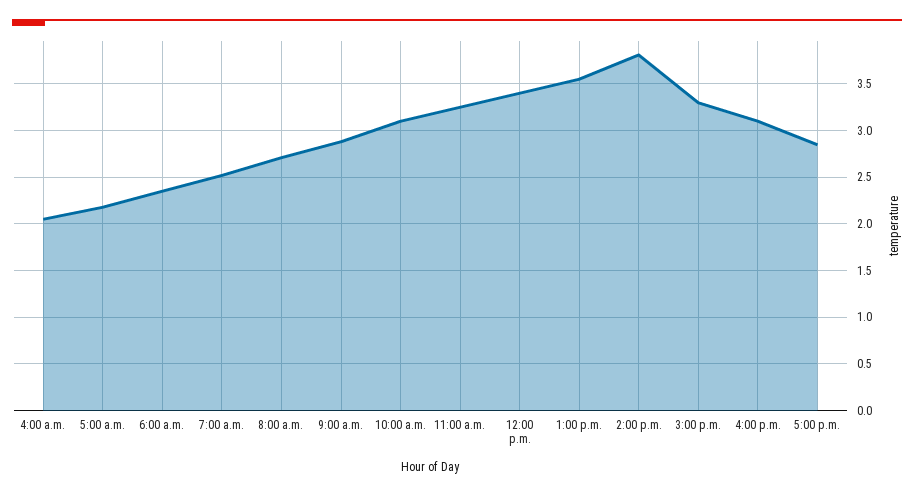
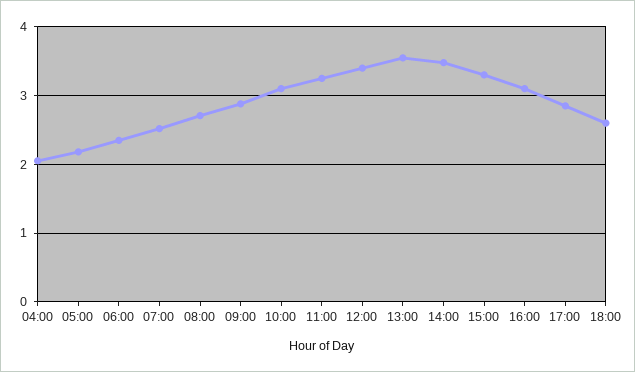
2:00 p.m.: 3.8 -> 3.5
18:00: none -> 2.6

